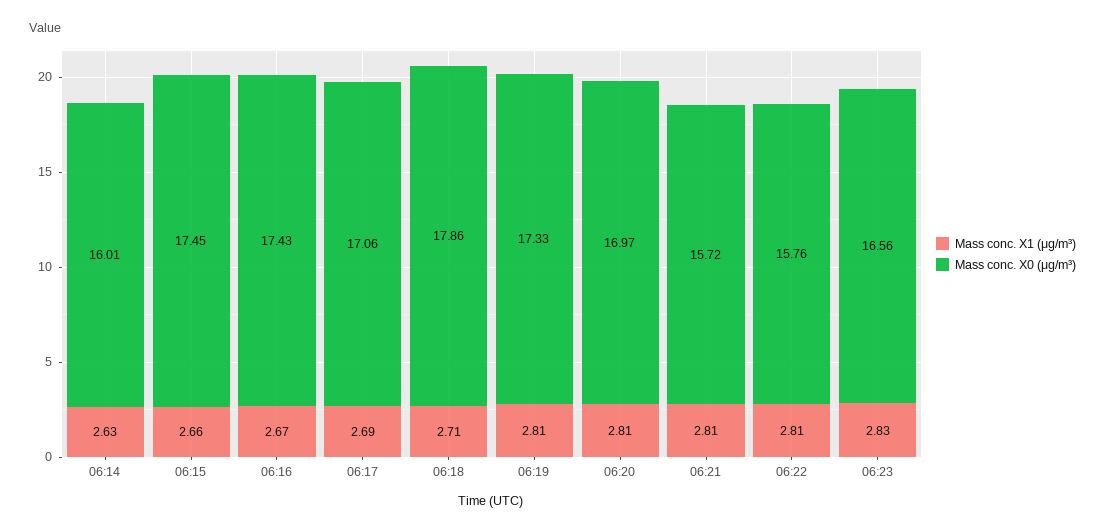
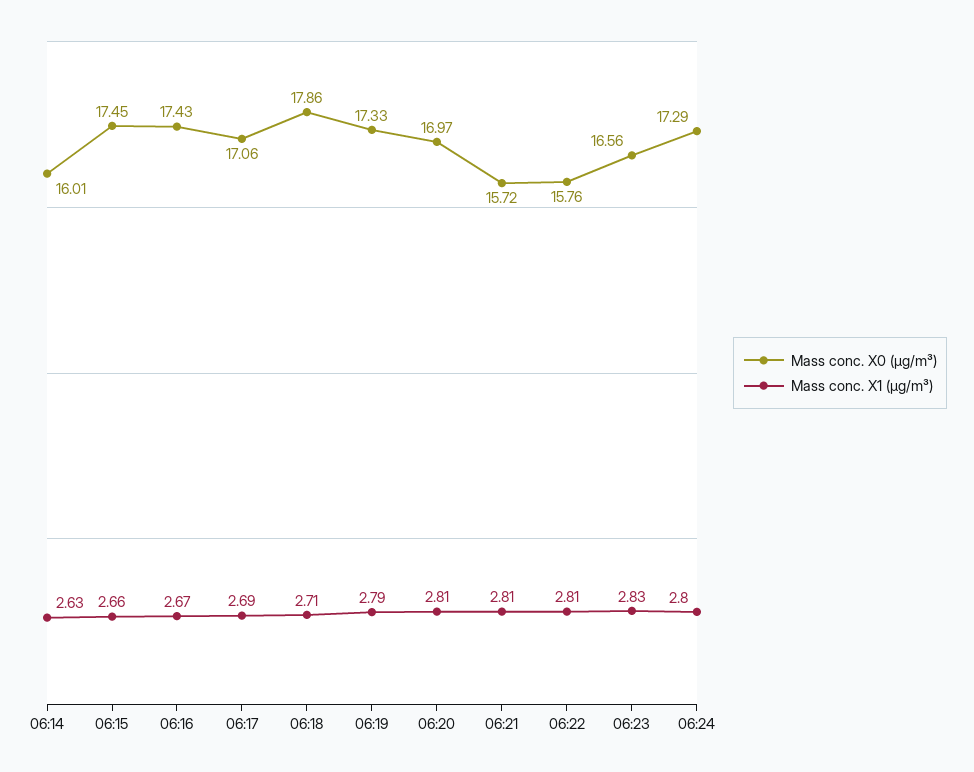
Mass conc. X1 (μg/m³), 06:19: 2.81 -> 2.79
Mass conc. X0 (μg/m³), 06:24: none -> 17.29
Mass conc. X1 (μg/m³), 06:24: none -> 2.8

